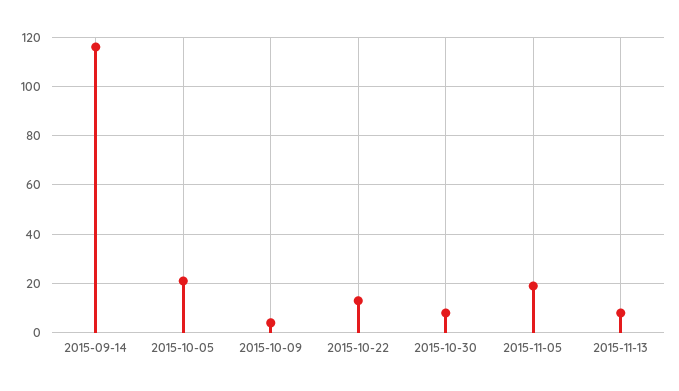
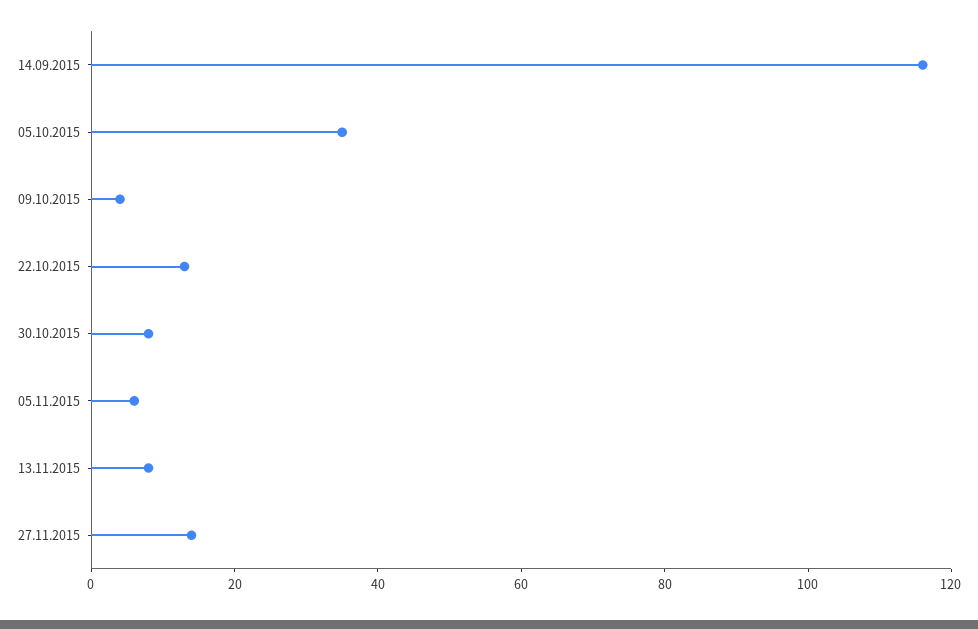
2015-10-05: 20 -> 35
2015-11-05: 20 -> 5
27.11.2015: none -> 15

